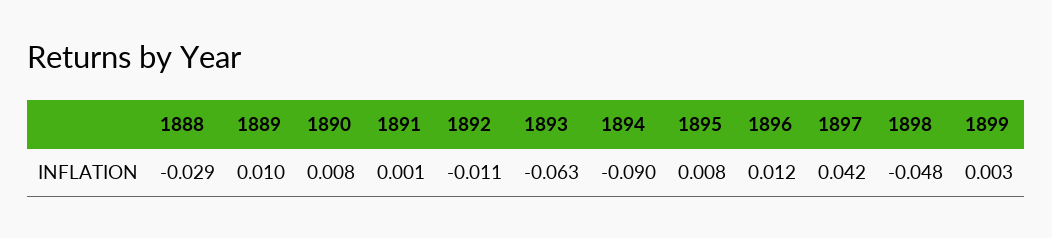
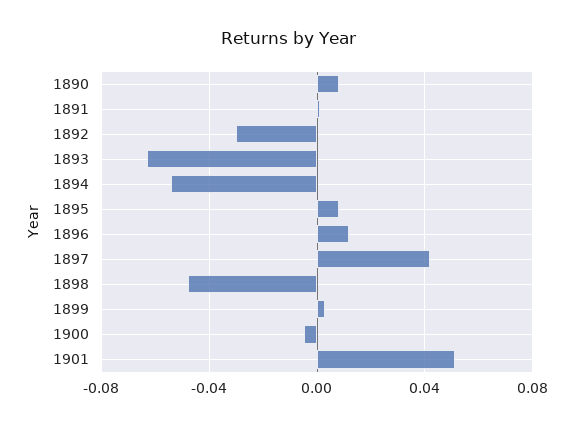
1888: -0.029 -> none
1889: 0.01 -> none
1892: -0.011 -> -0.03
1894: -0.09 -> -0.055
1900: none -> -0.005
1901: none -> 0.05

